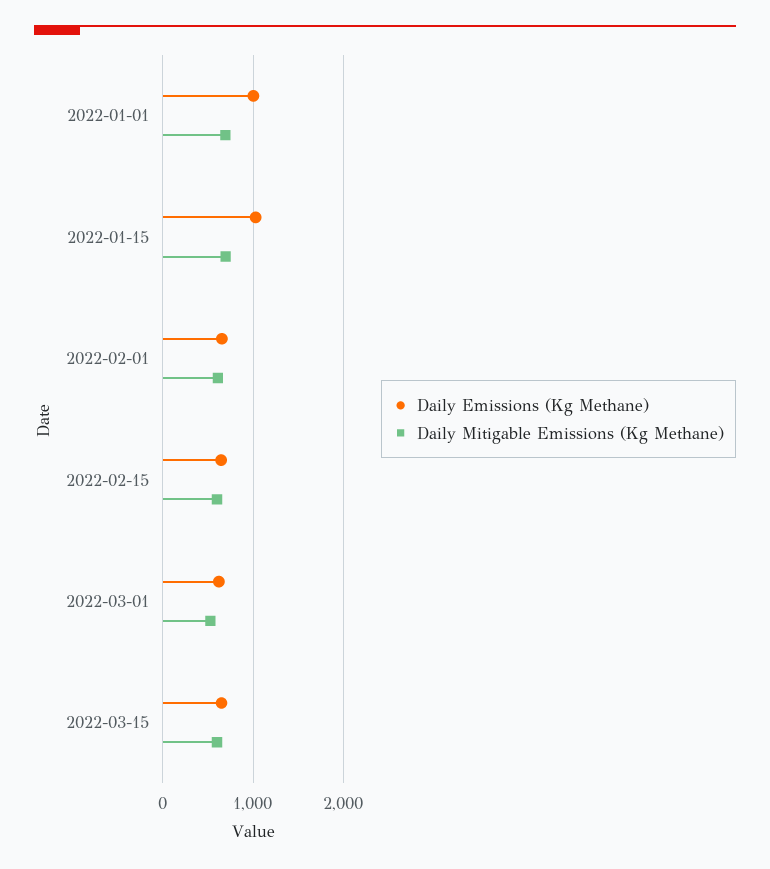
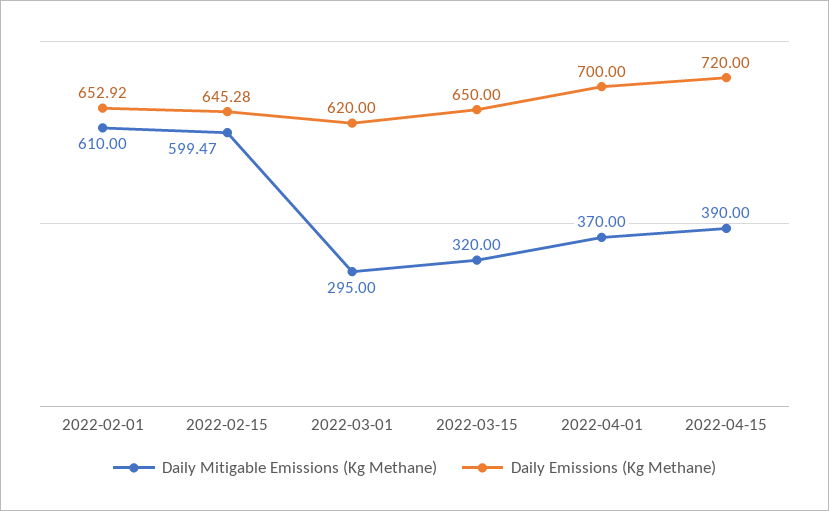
Daily Emissions (Kg Methane), 2022-01-01: 1000 -> none
Daily Mitigable Emissions (Kg Methane), 2022-01-01: 700 -> none
Daily Emissions (Kg Methane), 2022-01-15: 1000 -> none
Daily Mitigable Emissions (Kg Methane), 2022-01-15: 700 -> none
Daily Mitigable Emissions (Kg Methane), 2022-03-01: 500 -> 295
Daily Mitigable Emissions (Kg Methane), 2022-03-15: 600 -> 320
Daily Mitigable Emissions (Kg Methane), 2022-04-01: none -> 370
Daily Emissions (Kg Methane), 2022-04-01: none -> 700
Daily Mitigable Emissions (Kg Methane), 2022-04-15: none -> 390
Daily Emissions (Kg Methane), 2022-04-15: none -> 720

